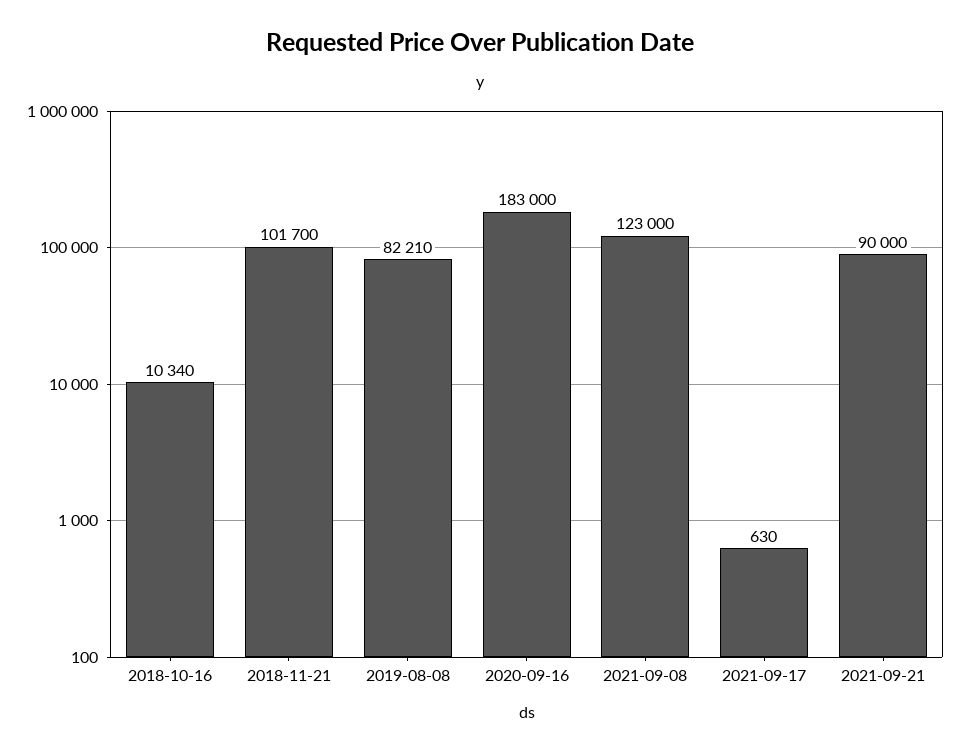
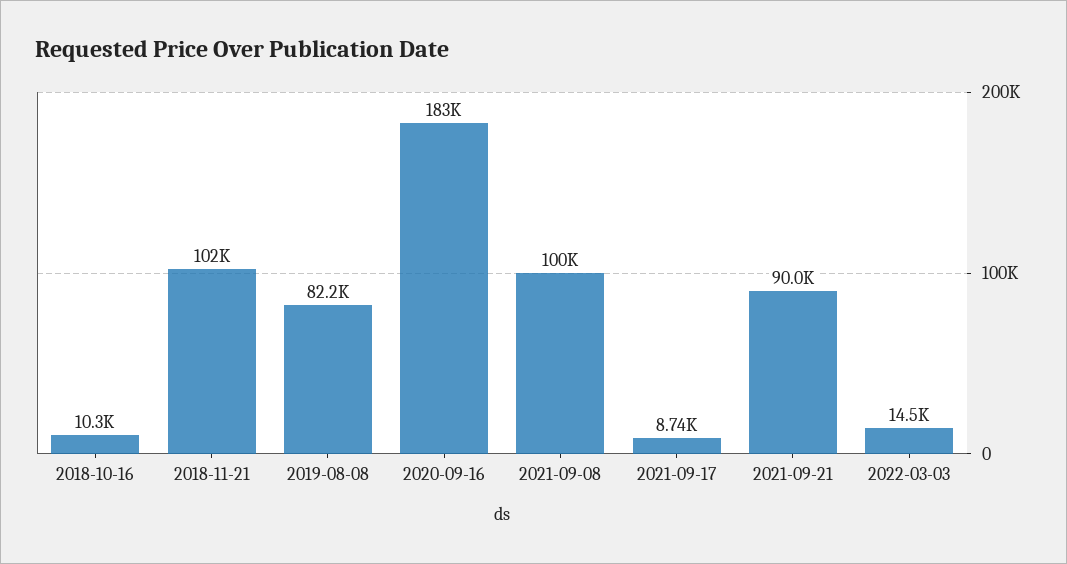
2021-09-08: 123000 -> 100000
2021-09-17: 630 -> 8740
2022-03-03: none -> 14500

